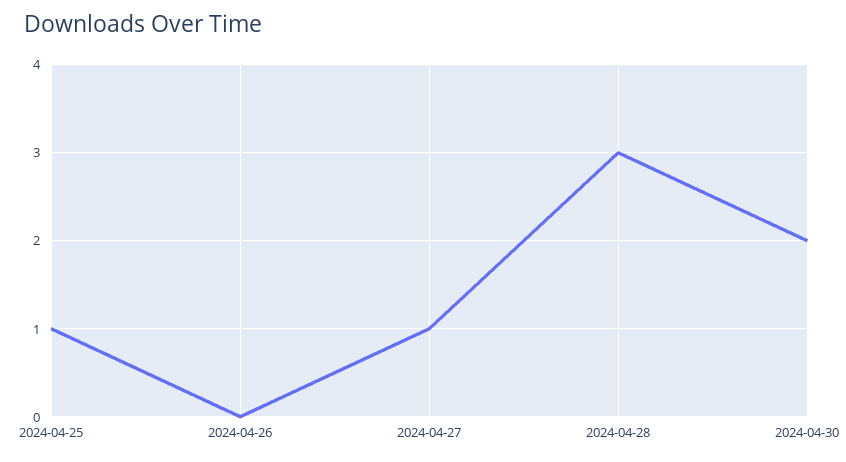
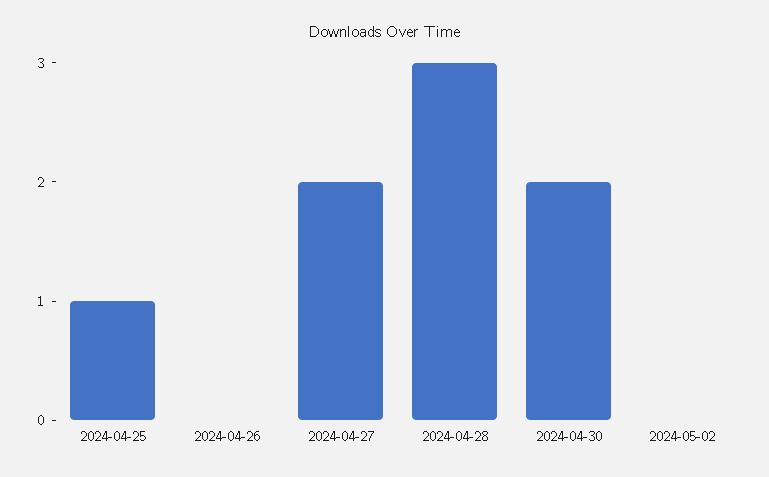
2024-04-27: 1 -> 2
2024-05-02: none -> 0

